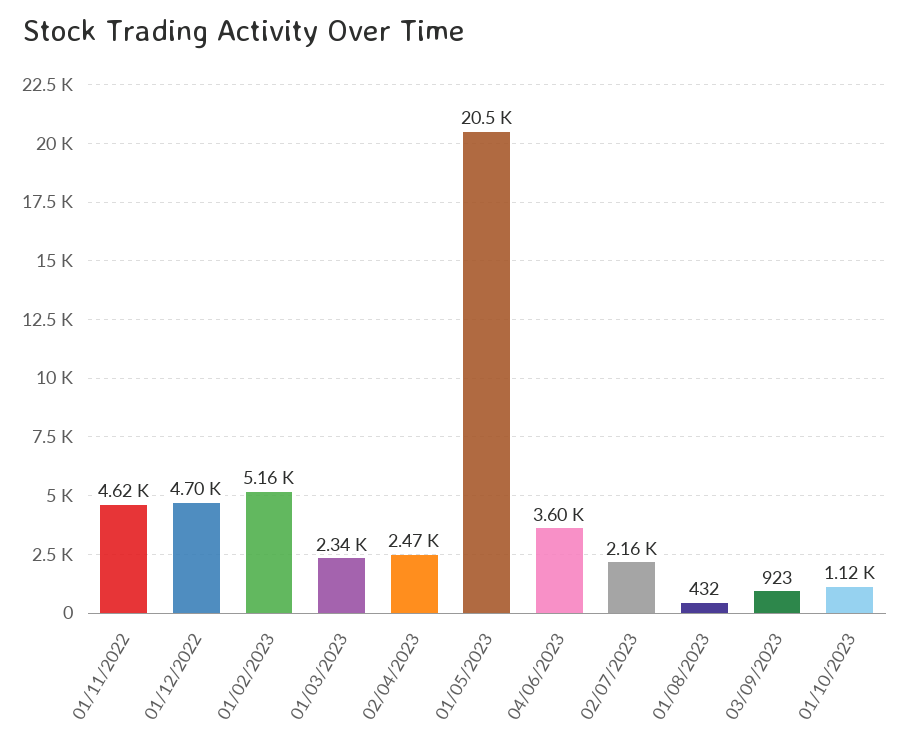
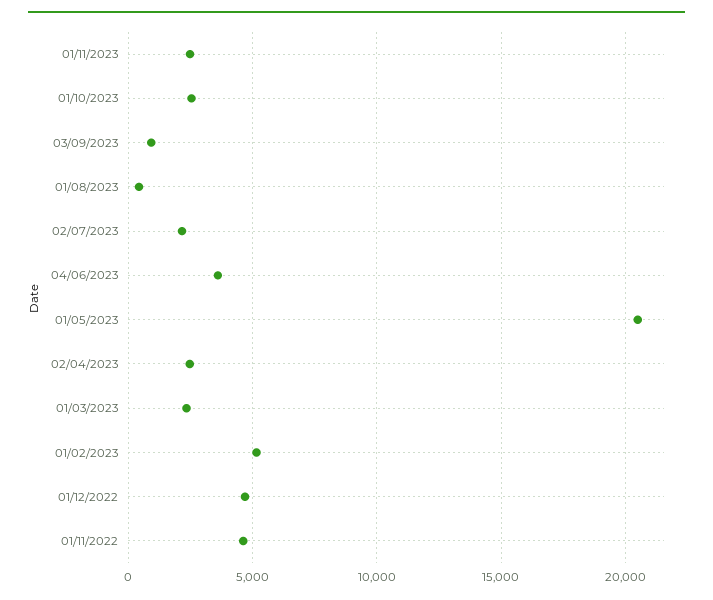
01/10/2023: 1120 -> 2500
01/11/2023: none -> 2500

